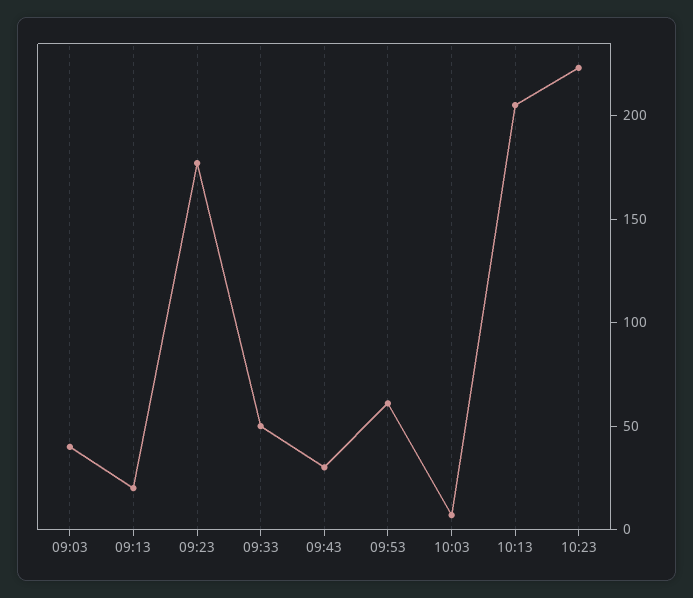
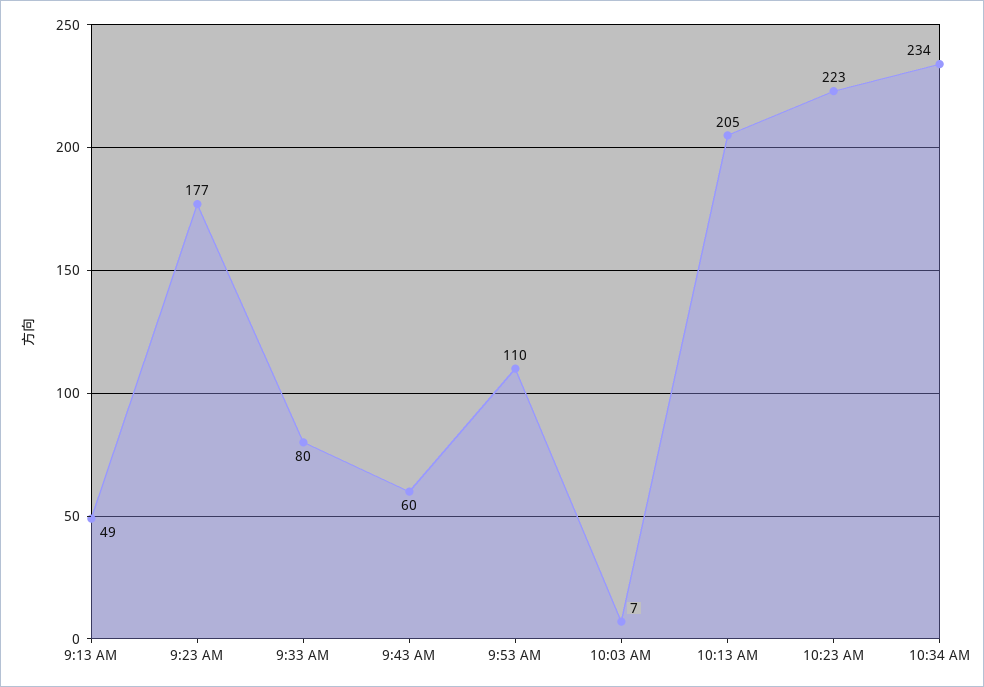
09:03: 40 -> none
09:13: 20 -> 49
09:33: 50 -> 80
09:43: 30 -> 60
09:53: 60 -> 110
10:34 AM: none -> 234

